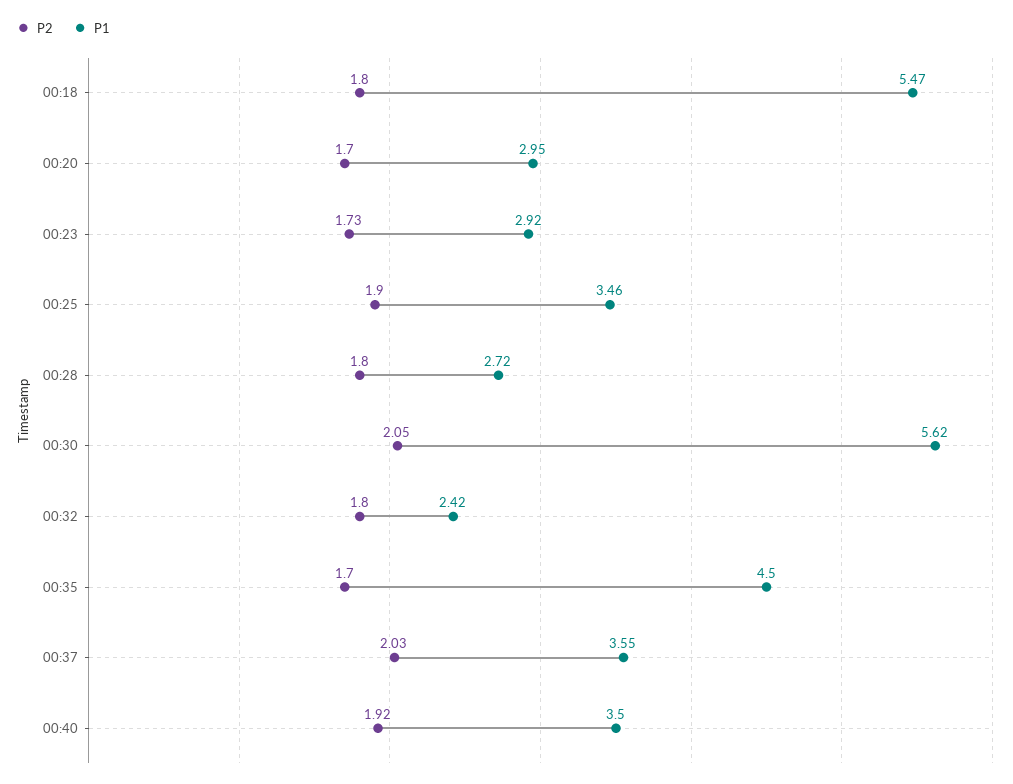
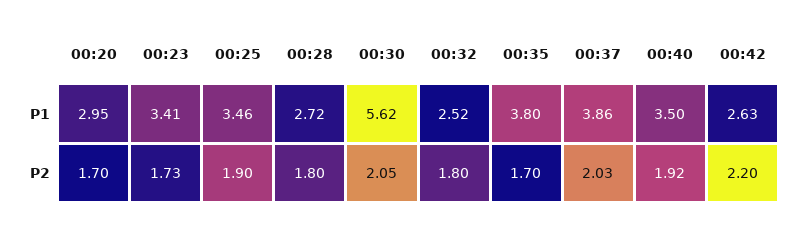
P2, 00:18: 1.8 -> none
P1, 00:18: 5.47 -> none
P1, 00:23: 2.92 -> 3.41
P1, 00:32: 2.42 -> 2.52
P1, 00:35: 4.5 -> 3.8
P1, 00:37: 3.55 -> 3.86
P1, 00:42: none -> 2.63
P2, 00:42: none -> 2.2

